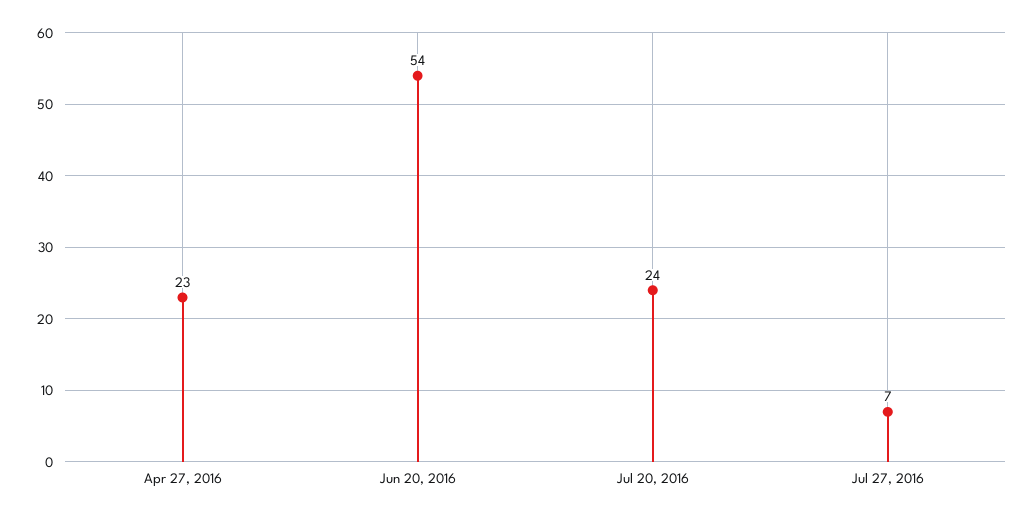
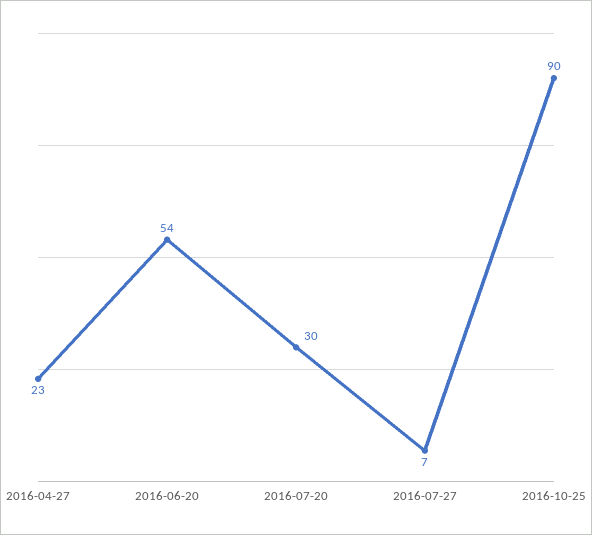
Jul 20, 2016: 24 -> 30
2016-10-25: none -> 90

